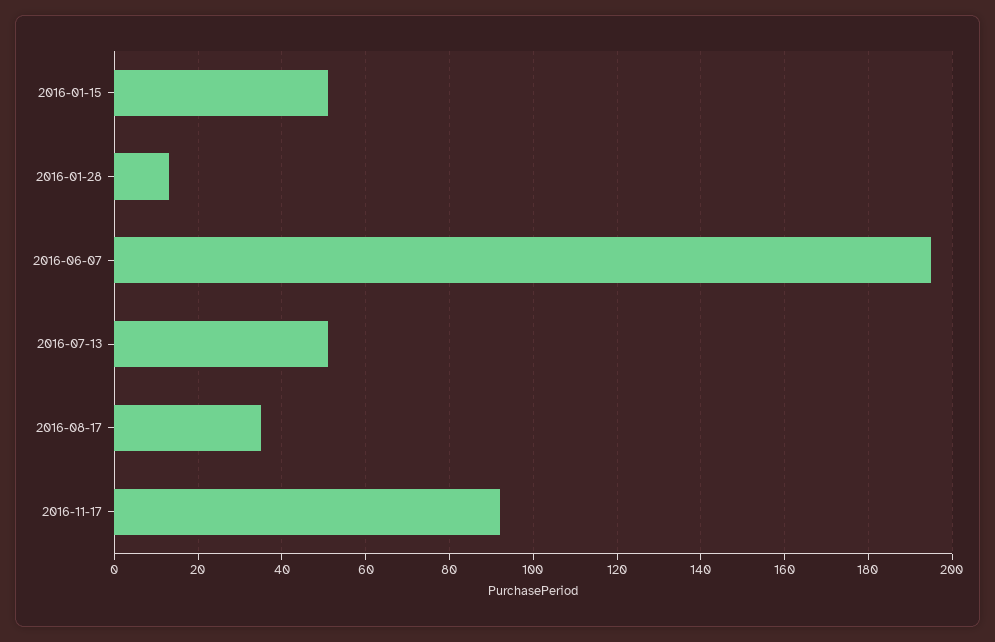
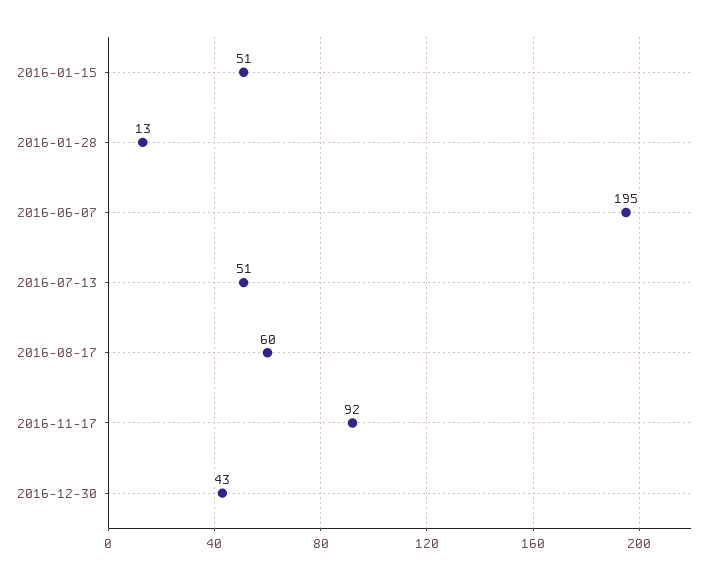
2016-08-17: 35 -> 60
2016-12-30: none -> 43

